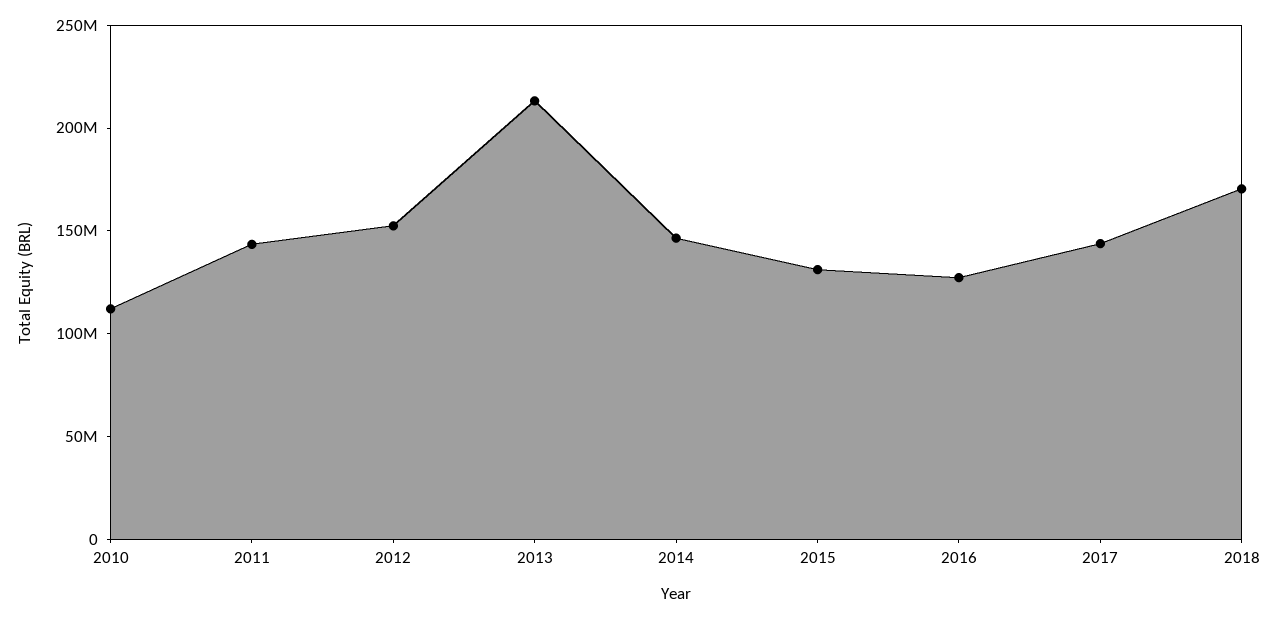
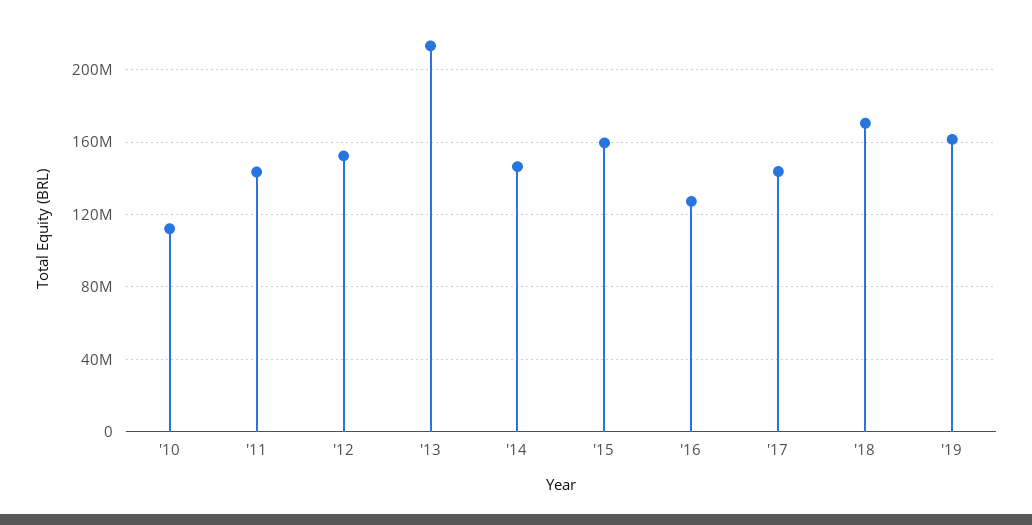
2015: 130000000 -> 160000000
'19: none -> 160000000

